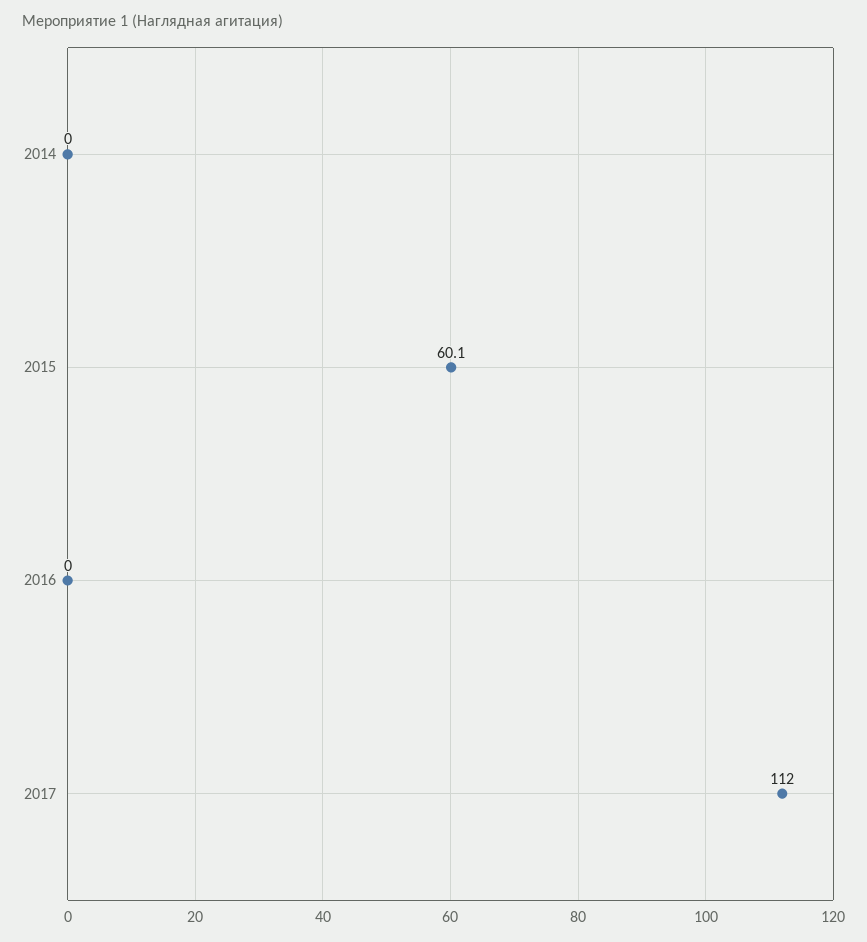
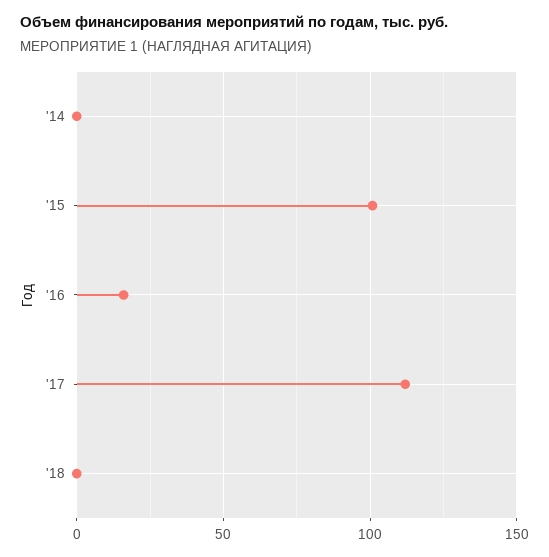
2015: 60.1 -> 100
2016: 0 -> 15
'18: none -> 0

